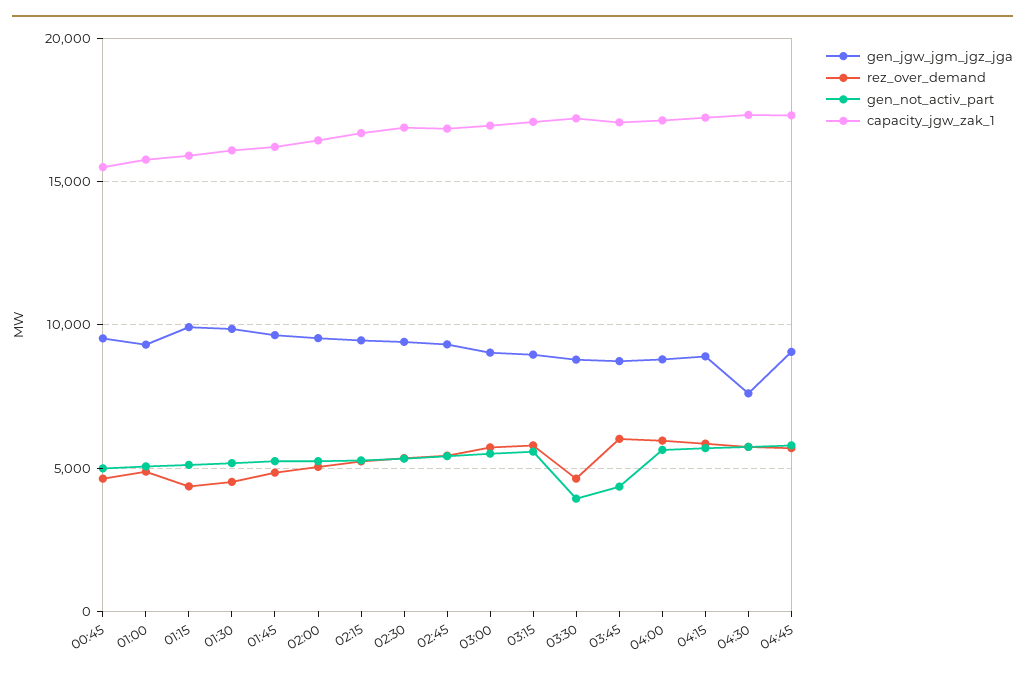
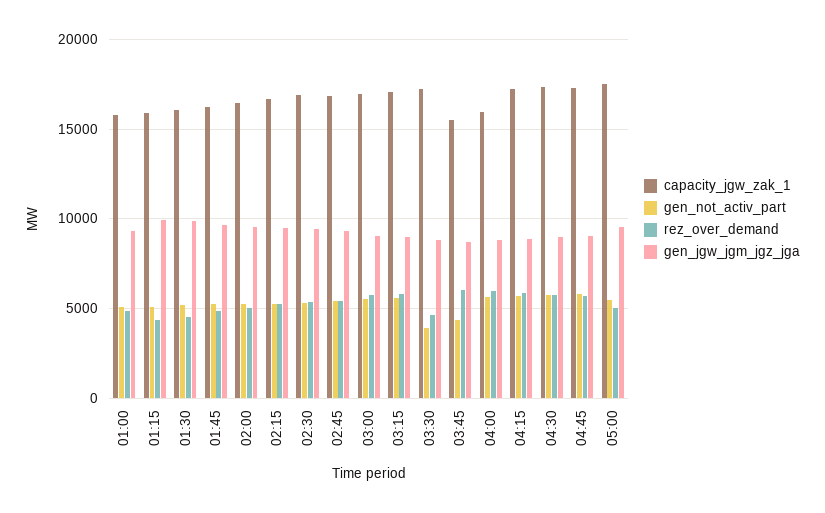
gen_jgw_jgm_jgz_jga, 00:45: 9500 -> none
rez_over_demand, 00:45: 4500 -> none
gen_not_activ_part, 00:45: 5000 -> none
capacity_jgw_zak_1, 00:45: 15500 -> none
capacity_jgw_zak_1, 03:45: 17000 -> 15500
capacity_jgw_zak_1, 04:00: 17000 -> 16000
gen_jgw_jgm_jgz_jga, 04:30: 7500 -> 9000
capacity_jgw_zak_1, 05:00: none -> 17500
gen_not_activ_part, 05:00: none -> 5500
rez_over_demand, 05:00: none -> 5000
gen_jgw_jgm_jgz_jga, 05:00: none -> 9500

